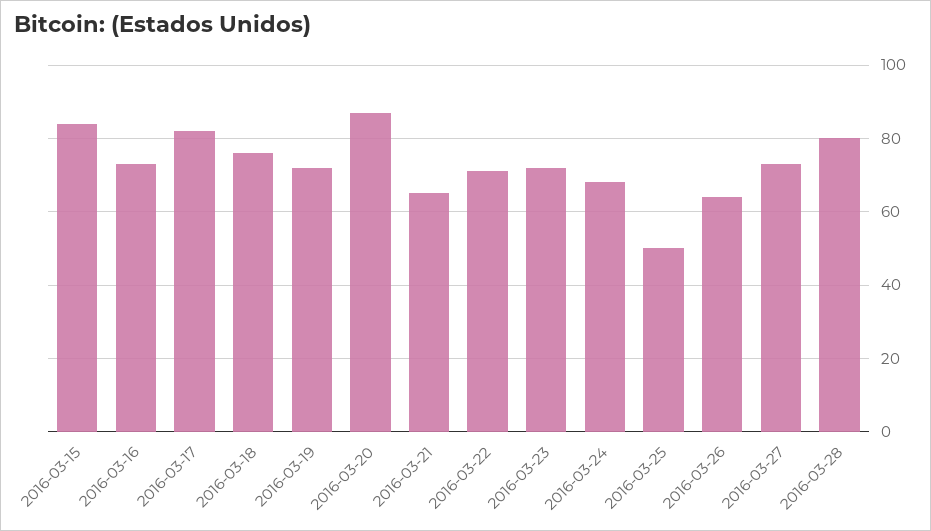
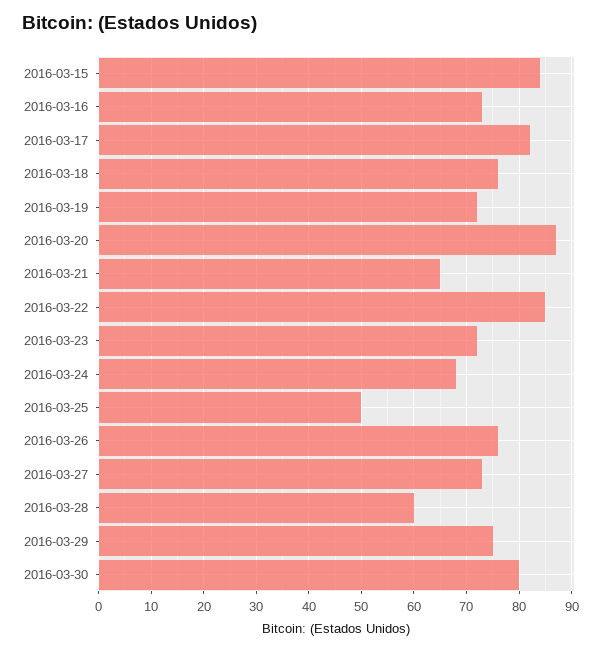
2016-03-22: 70 -> 85
2016-03-26: 65 -> 75
2016-03-28: 80 -> 60
2016-03-29: none -> 75
2016-03-30: none -> 80

